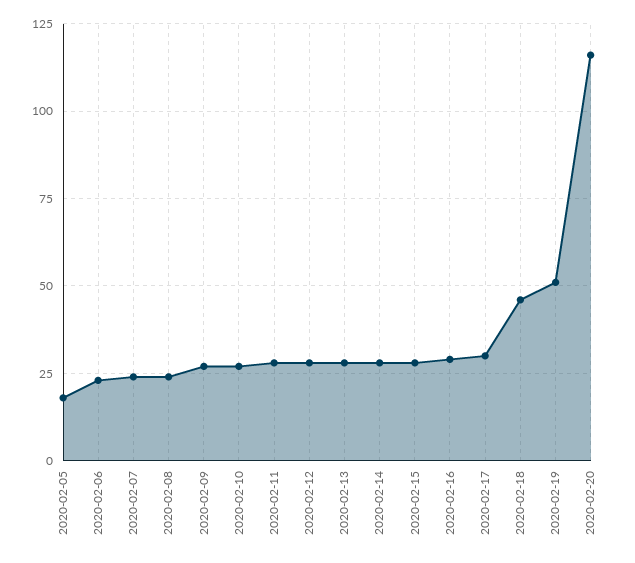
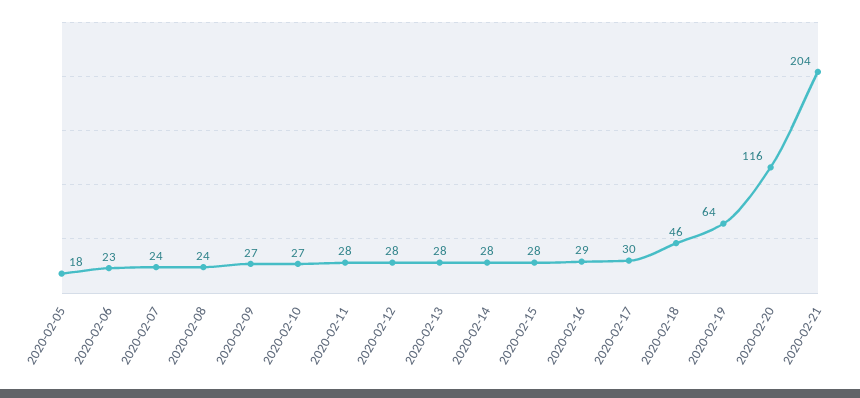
2020-02-19: 50 -> 64
2020-02-21: none -> 204

